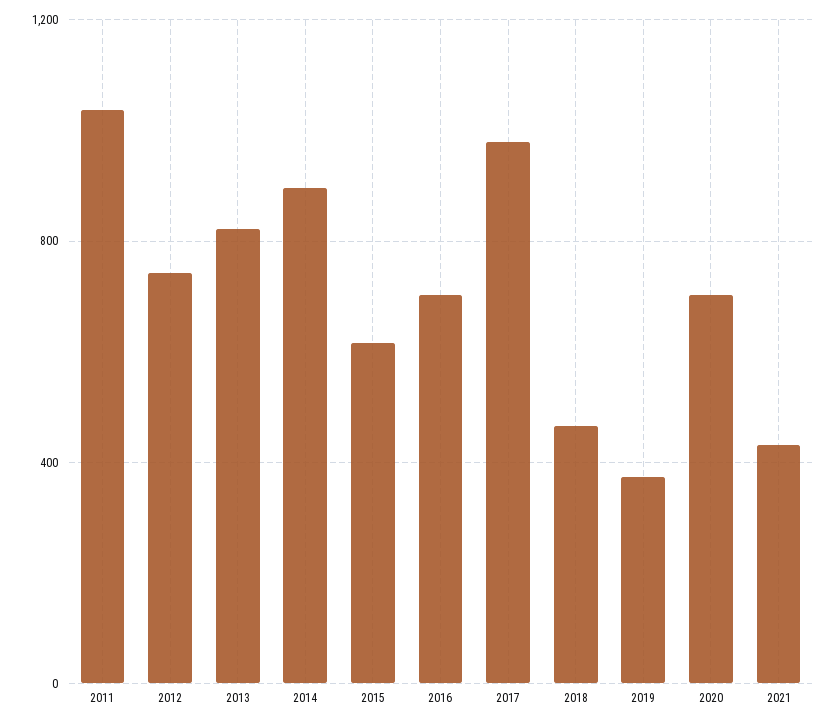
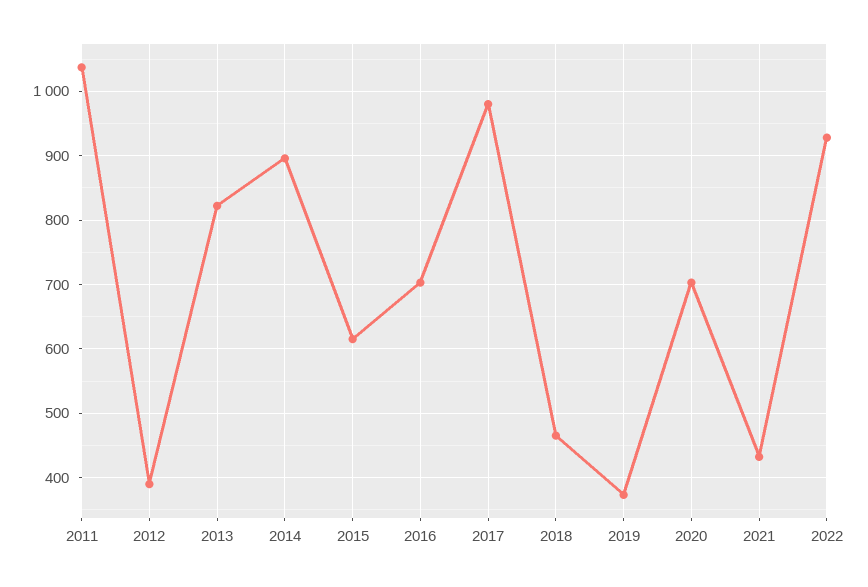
2012: 750 -> 390
2022: none -> 930

